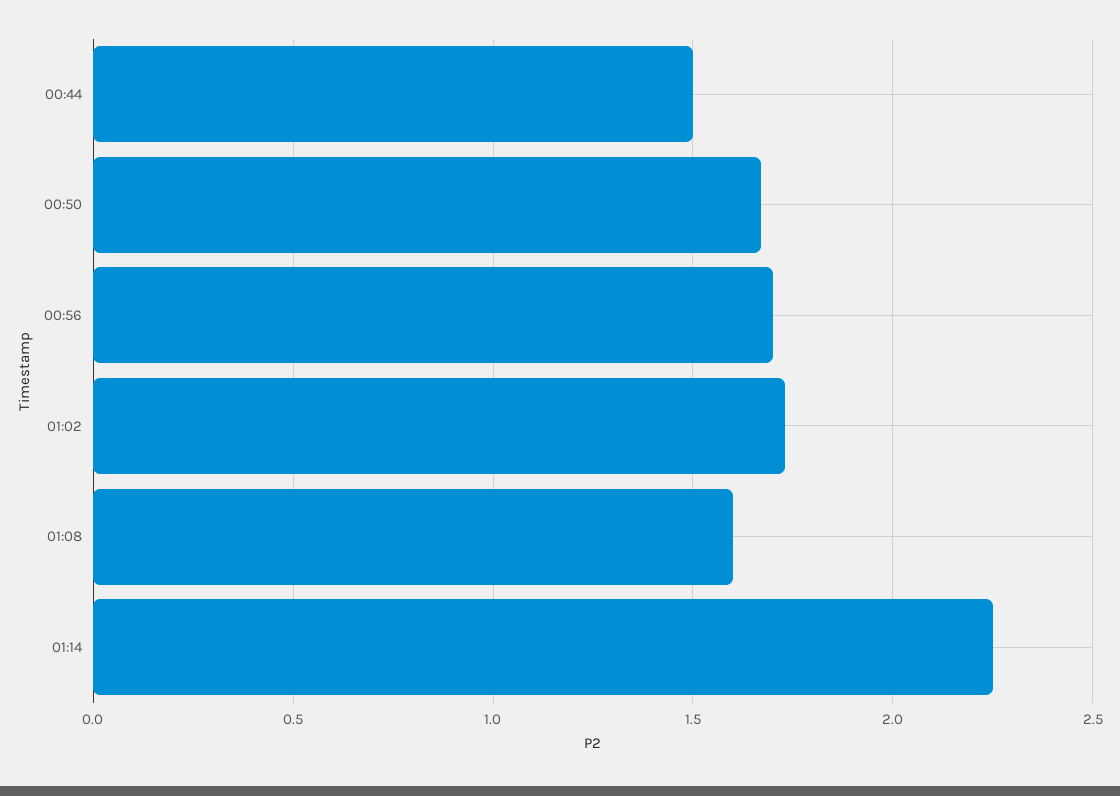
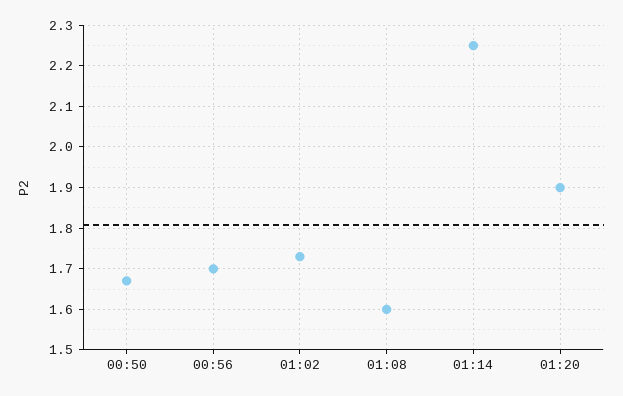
00:44: 1.5 -> none
01:20: none -> 1.9

